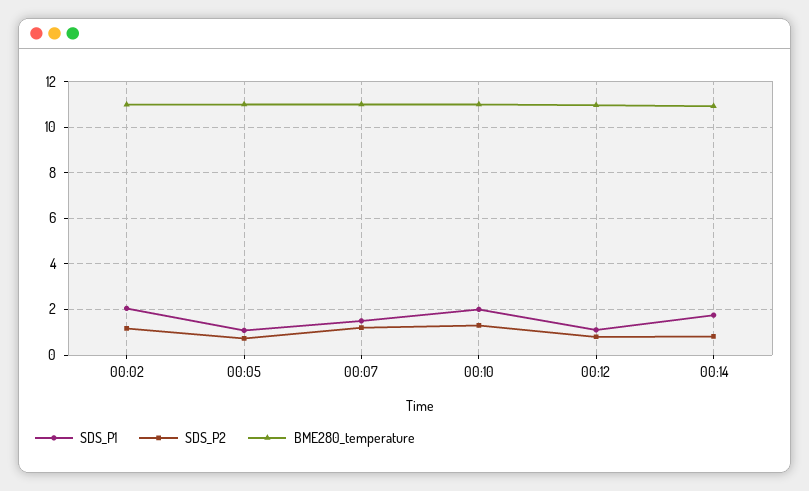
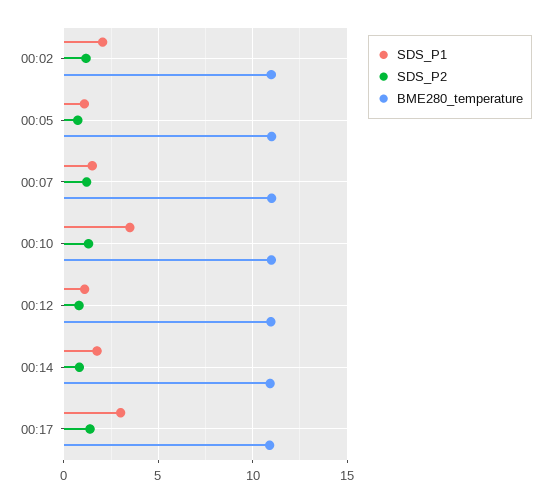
SDS_P1, 00:10: 2 -> 3.5
SDS_P1, 00:17: none -> 3
SDS_P2, 00:17: none -> 1.5
BME280_temperature, 00:17: none -> 11

